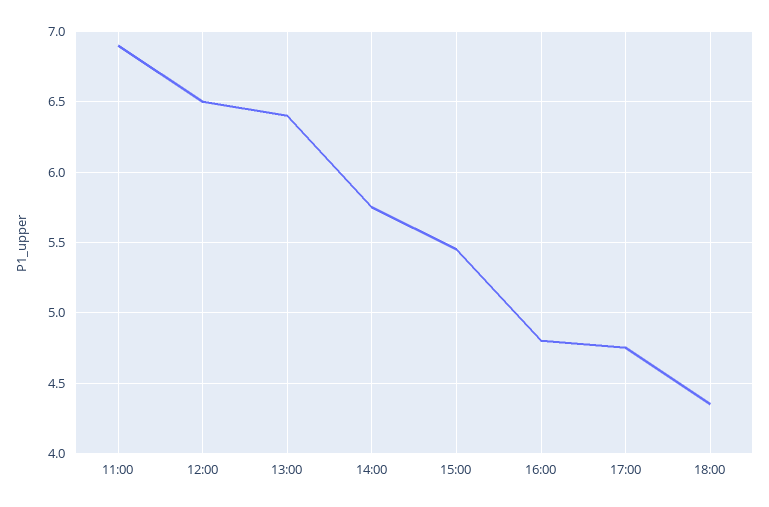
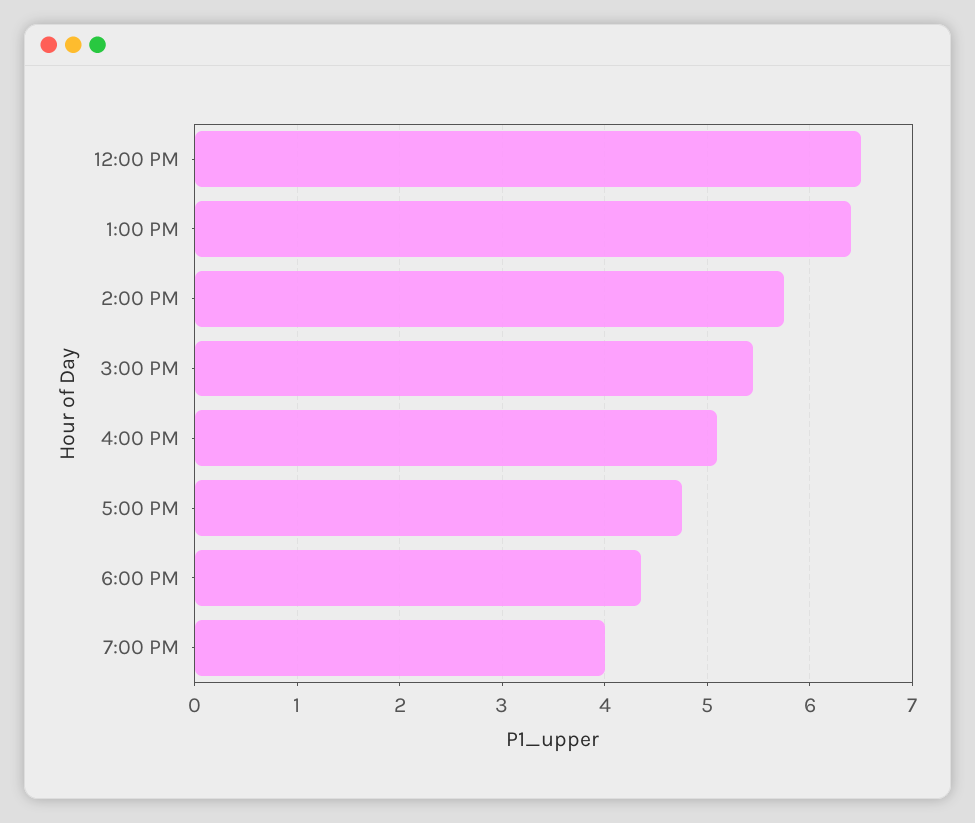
11:00: 6.9 -> none
16:00: 4.8 -> 5.1
7:00 PM: none -> 4

